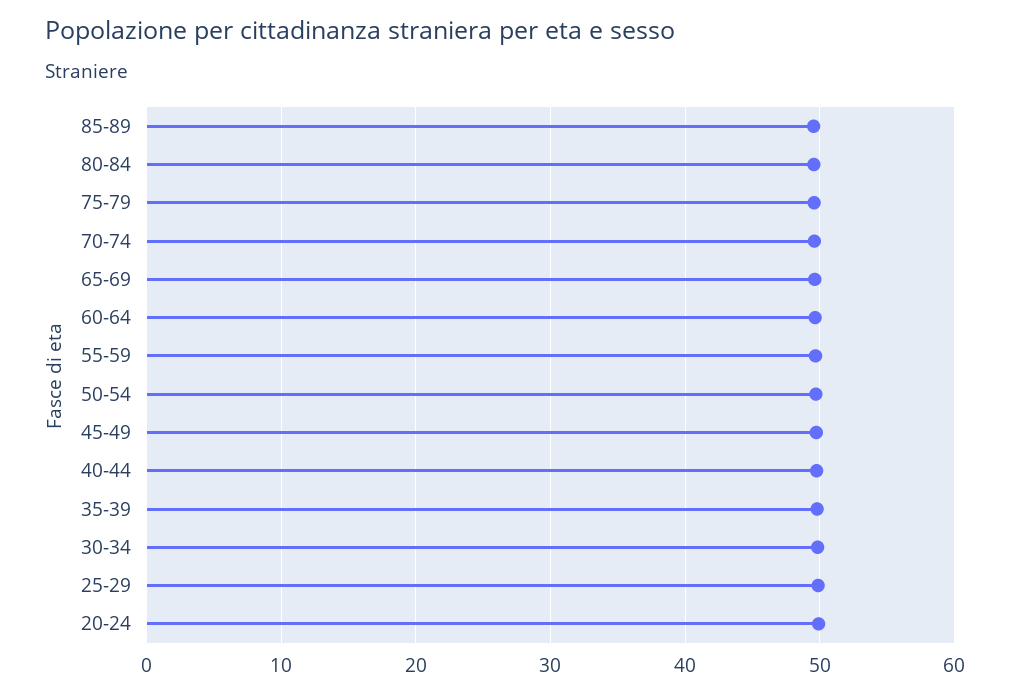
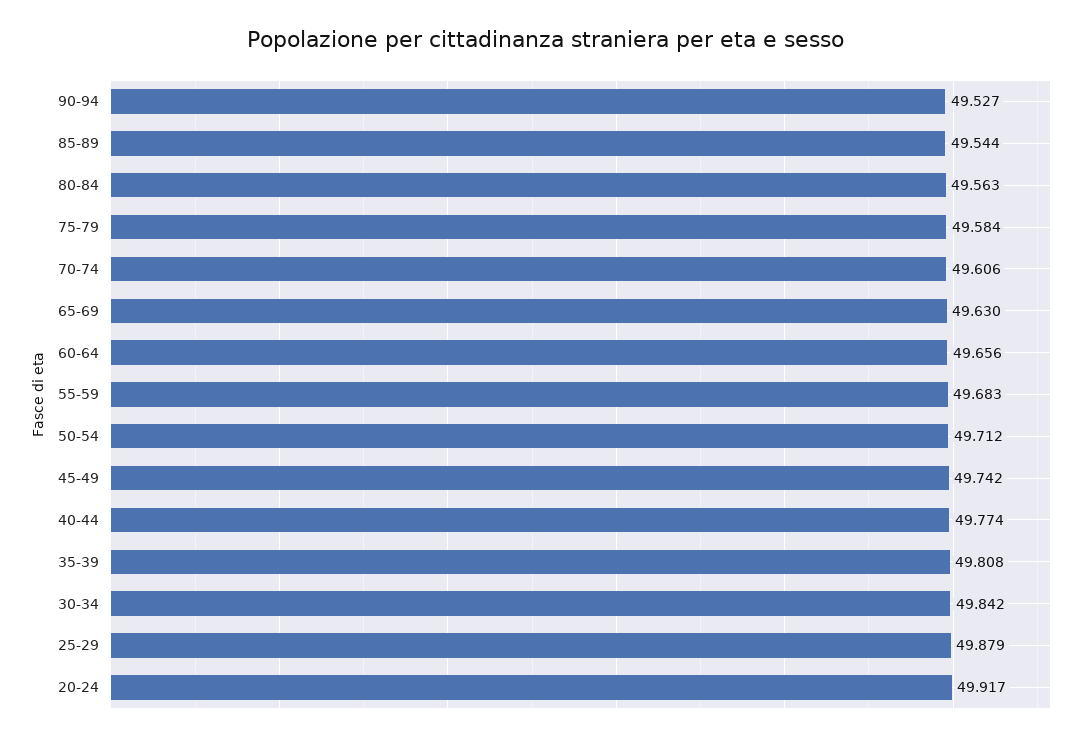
90-94: none -> 49.527

